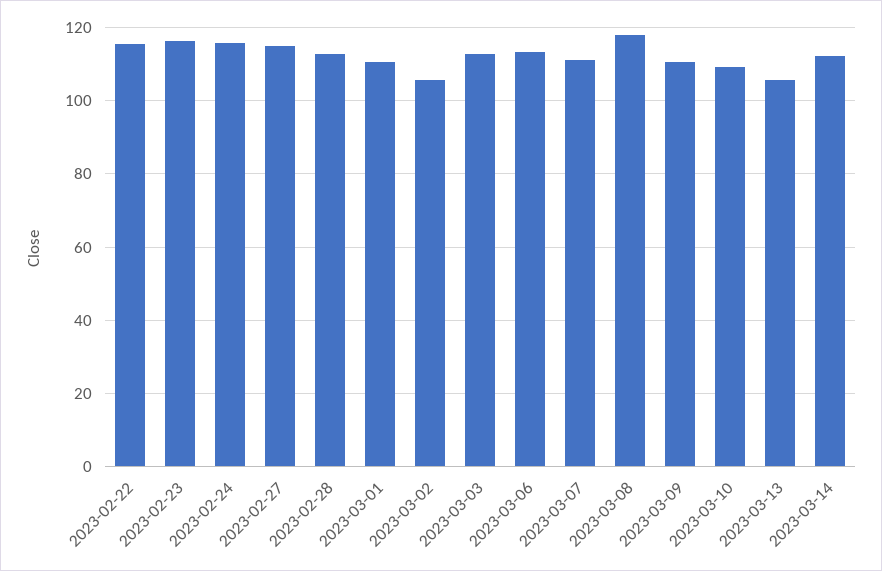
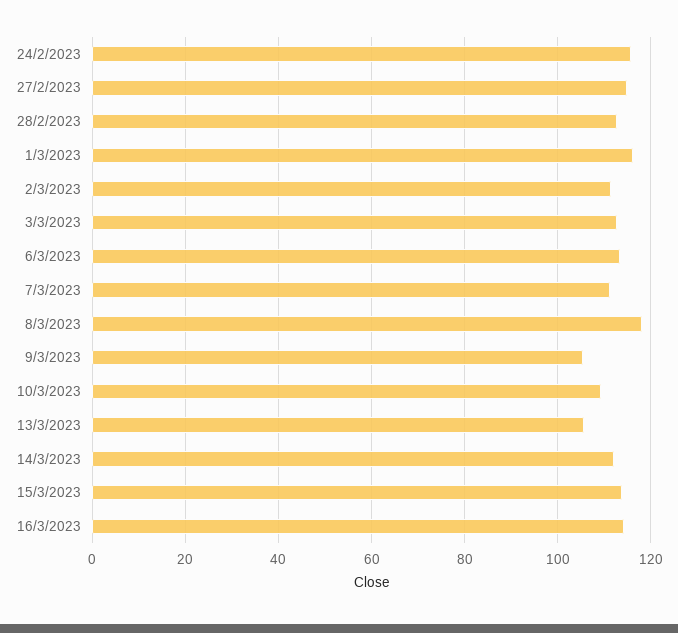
2023-02-22: 116 -> none
2023-02-23: 116 -> none
2023-03-01: 110 -> 116
2023-03-02: 106 -> 112
2023-03-09: 110 -> 106
15/3/2023: none -> 114
16/3/2023: none -> 114

